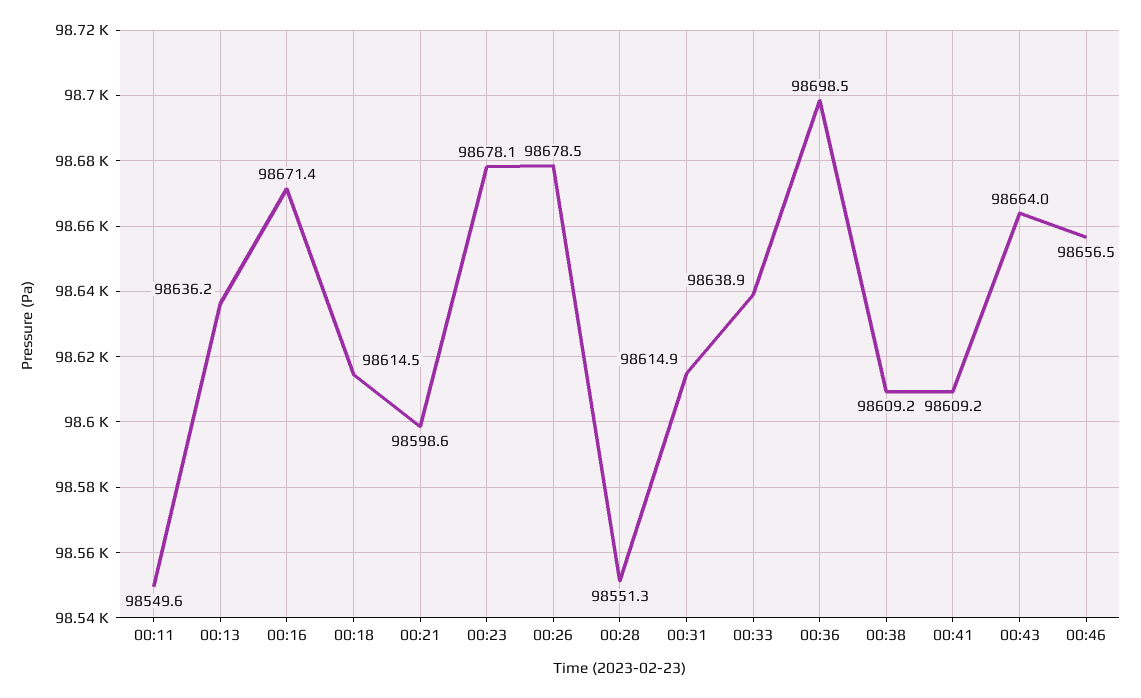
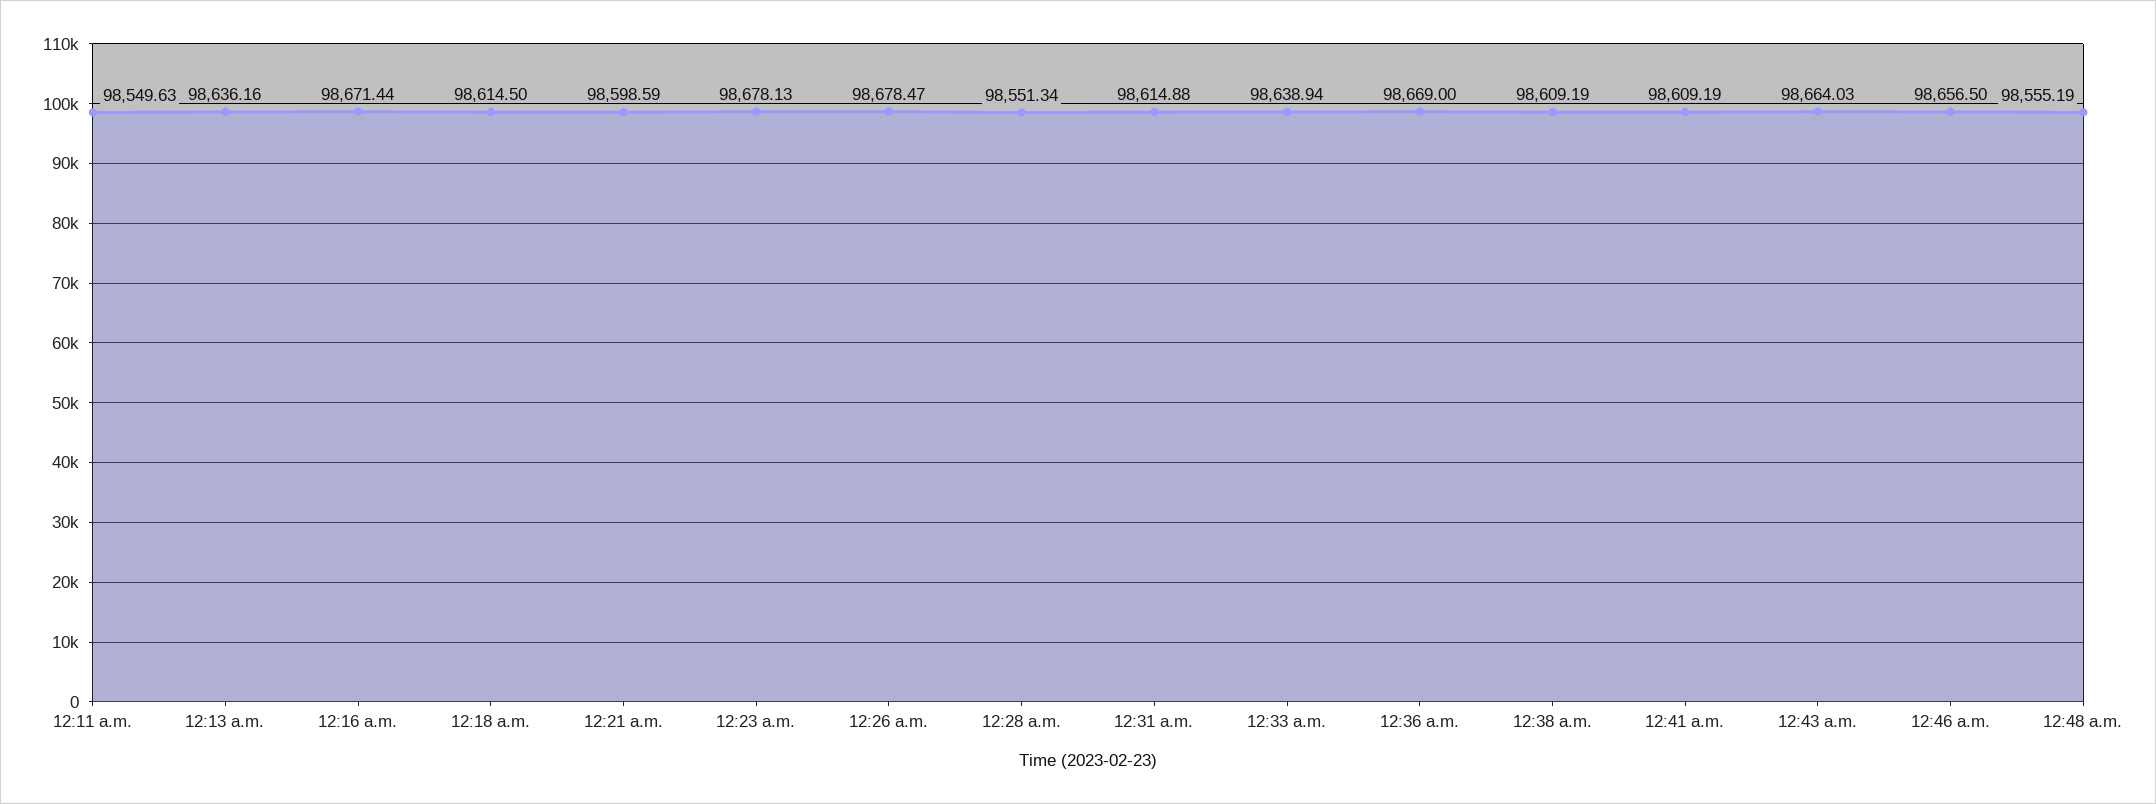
00:36: 98698.5 -> 98669
12:48 a.m.: none -> 98555.19

